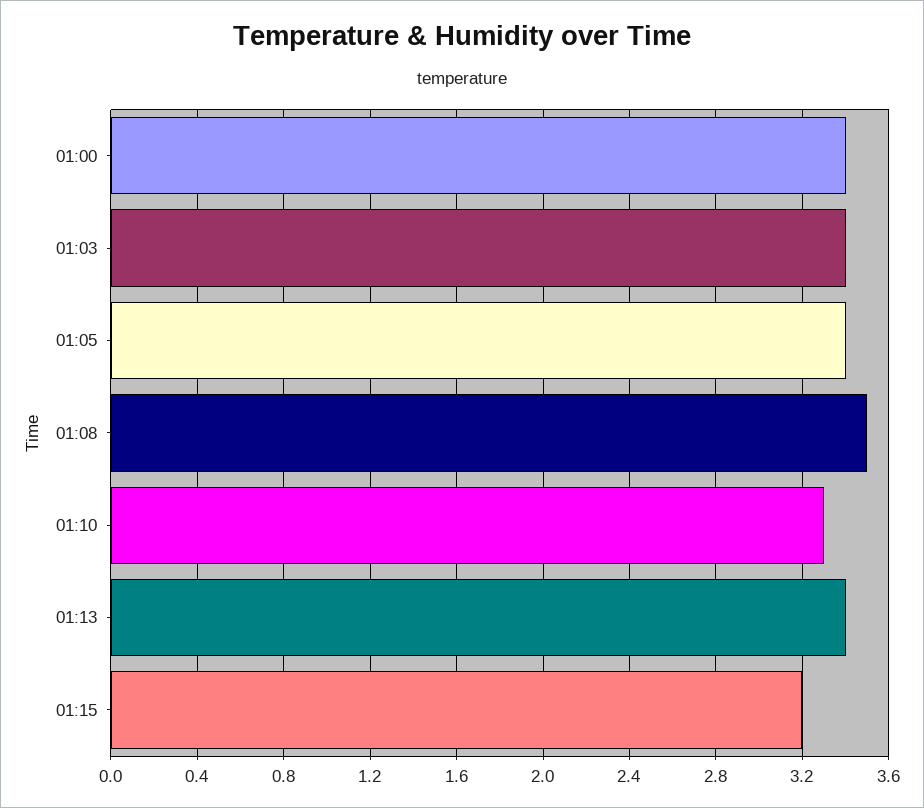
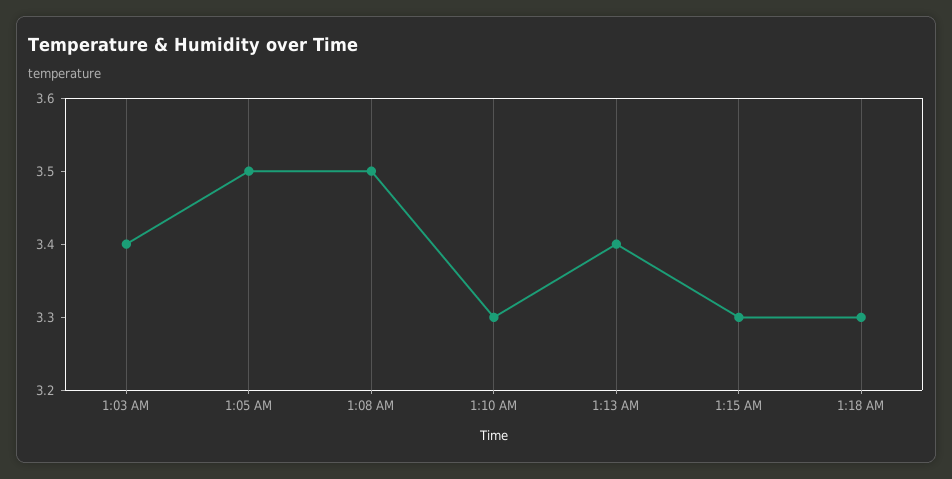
01:00: 3.4 -> none
01:05: 3.4 -> 3.5
01:15: 3.2 -> 3.3
1:18 AM: none -> 3.3

